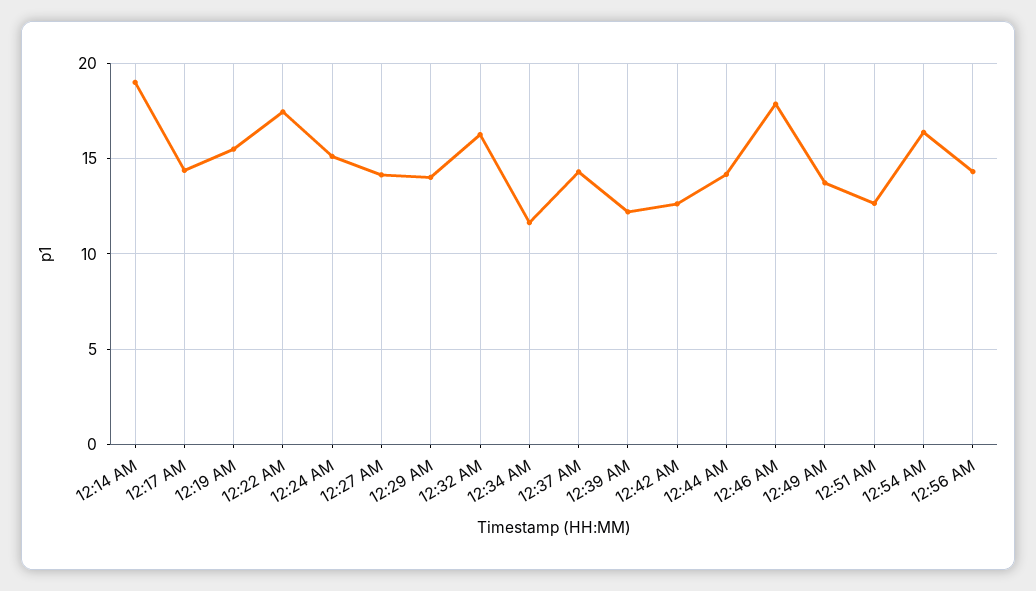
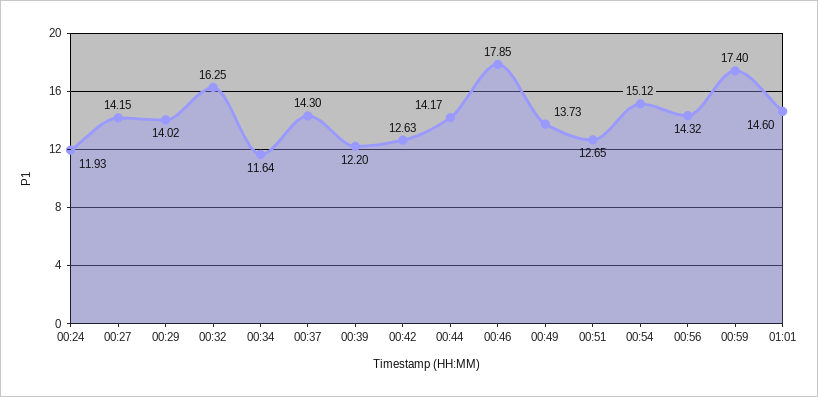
12:14 AM: 19 -> none
12:17 AM: 14.5 -> none
12:19 AM: 15.5 -> none
12:22 AM: 17.5 -> none
12:24 AM: 15 -> 11.93
12:54 AM: 16.5 -> 15.12
00:59: none -> 17.4
01:01: none -> 14.6

